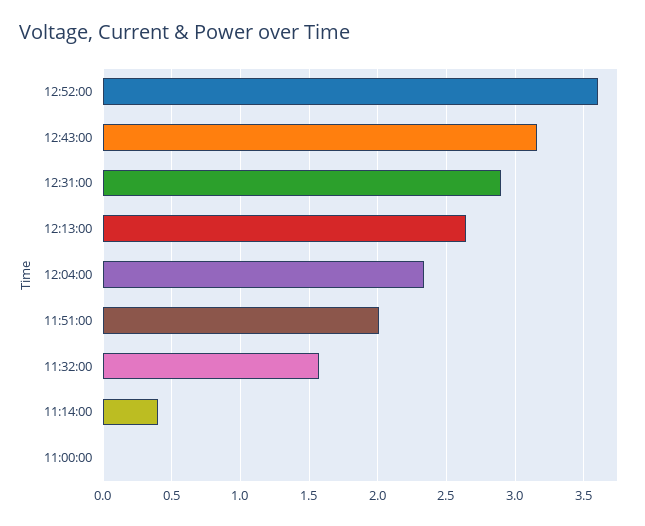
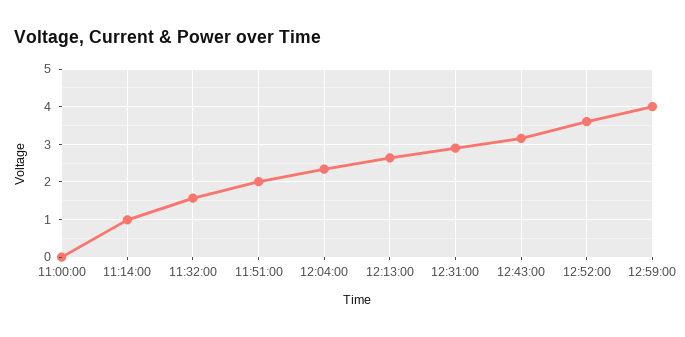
11:14:00: 0.4 -> 1
12:59:00: none -> 4

